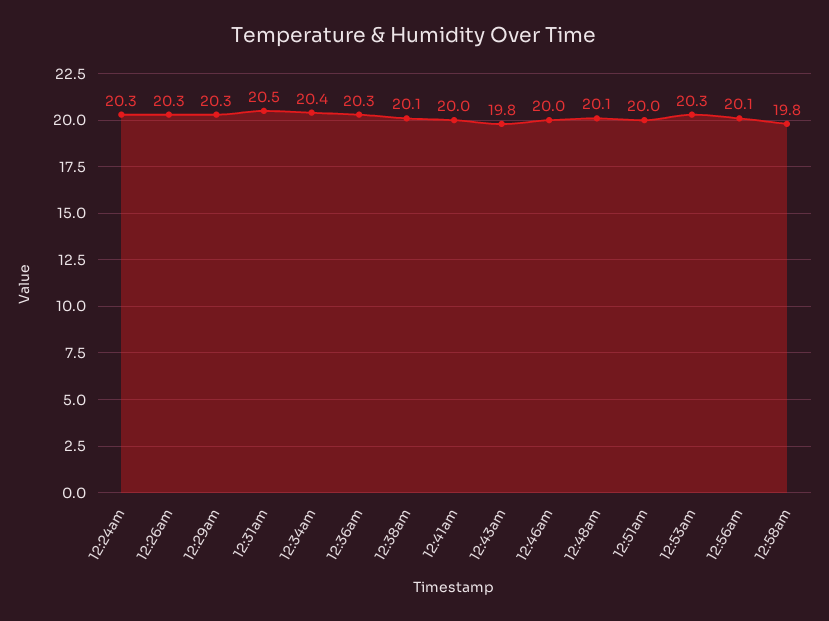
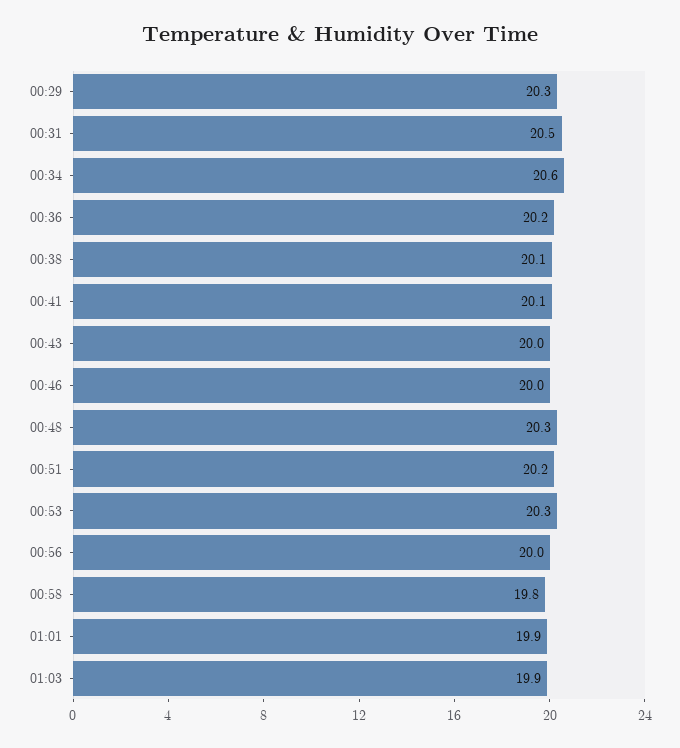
12:24am: 20.3 -> none
12:26am: 20.3 -> none
12:34am: 20.4 -> 20.6
12:36am: 20.3 -> 20.2
12:41am: 20 -> 20.1
12:43am: 19.8 -> 20
12:48am: 20.1 -> 20.3
12:51am: 20 -> 20.2
12:56am: 20.1 -> 20
01:01: none -> 19.9
01:03: none -> 19.9

